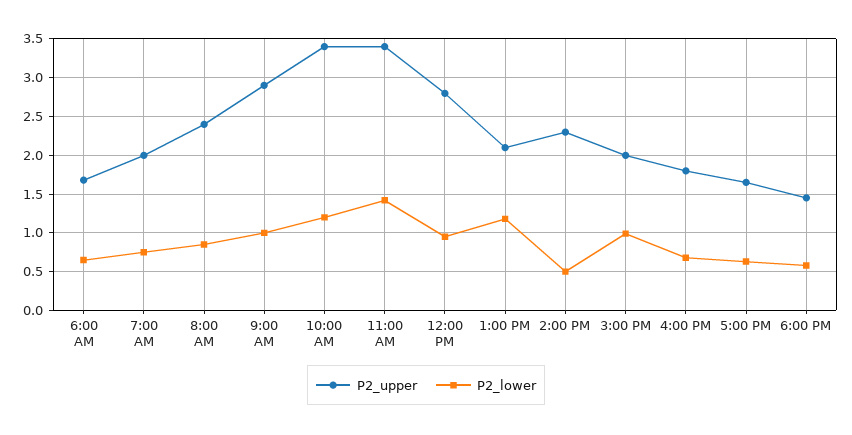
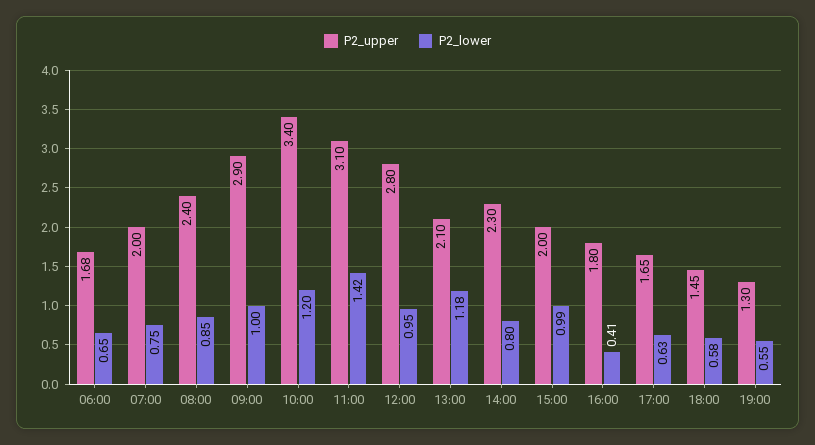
P2_upper, 11:00 AM: 3.4 -> 3.1
P2_lower, 2:00 PM: 0.5 -> 0.8
P2_lower, 4:00 PM: 0.7 -> 0.41
P2_upper, 19:00: none -> 1.3
P2_lower, 19:00: none -> 0.55

